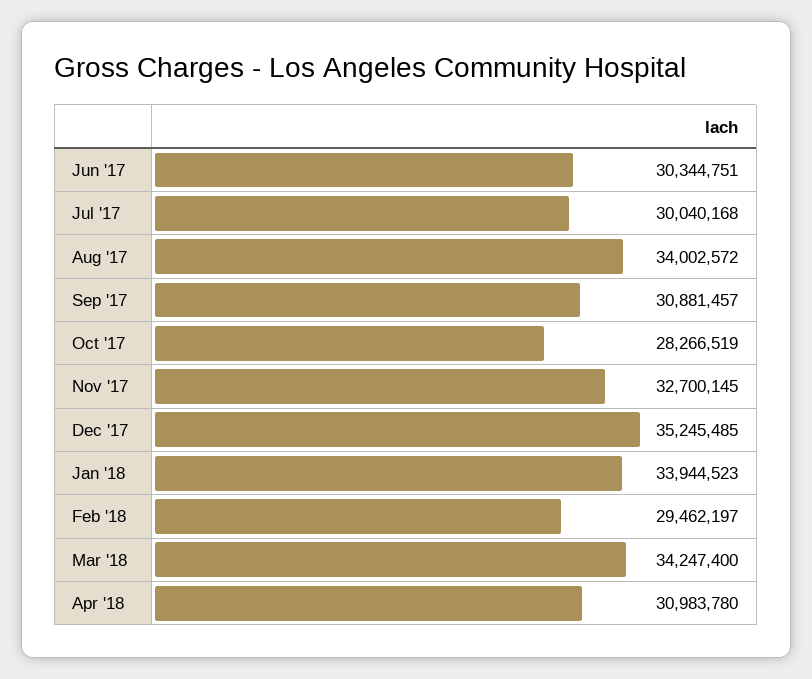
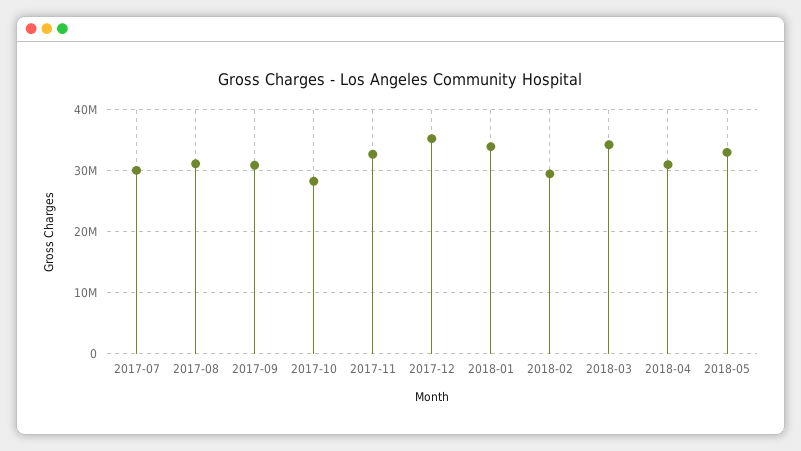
Jun '17: 30344751 -> none
Aug '17: 34002572 -> 31000000
2018-05: none -> 33000000

